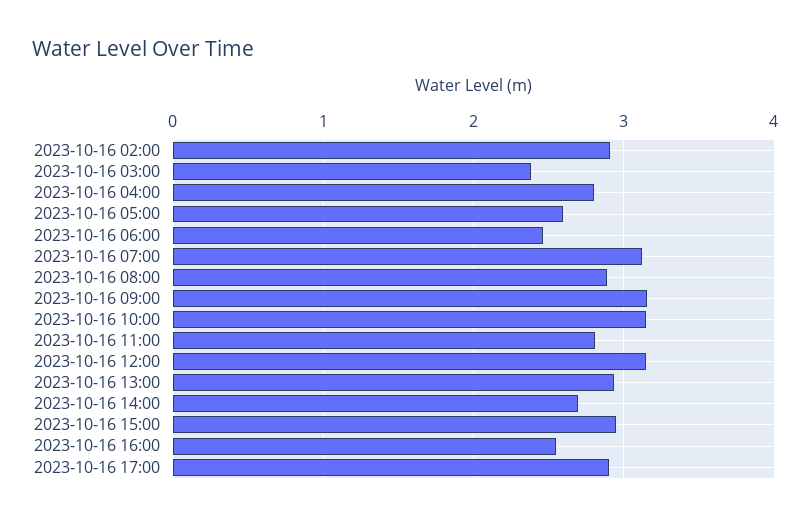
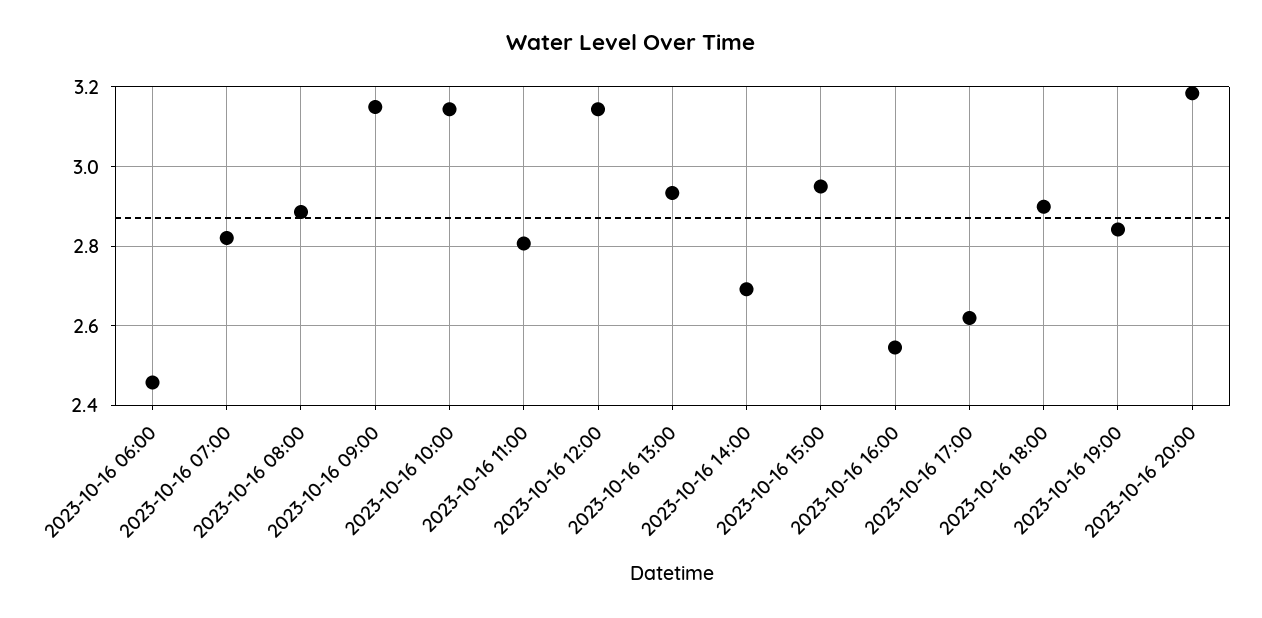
2023-10-16 02:00: 2.9 -> none
2023-10-16 03:00: 2.4 -> none
2023-10-16 04:00: 2.8 -> none
2023-10-16 05:00: 2.6 -> none
2023-10-16 07:00: 3.1 -> 2.82
2023-10-16 17:00: 2.9 -> 2.62
2023-10-16 18:00: none -> 2.9
2023-10-16 19:00: none -> 2.84
2023-10-16 20:00: none -> 3.18

